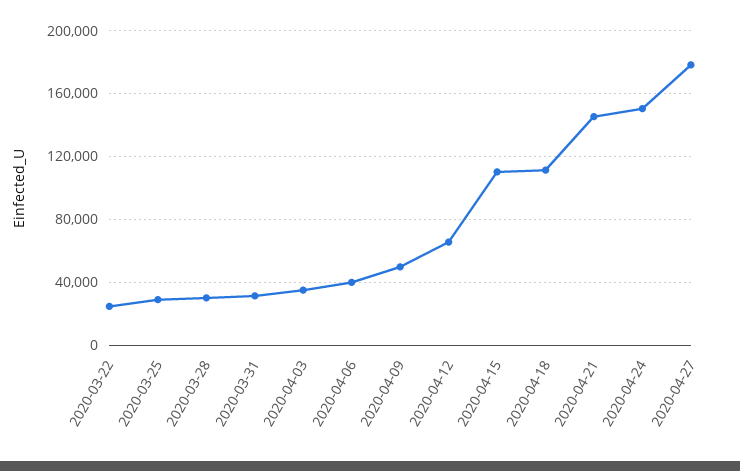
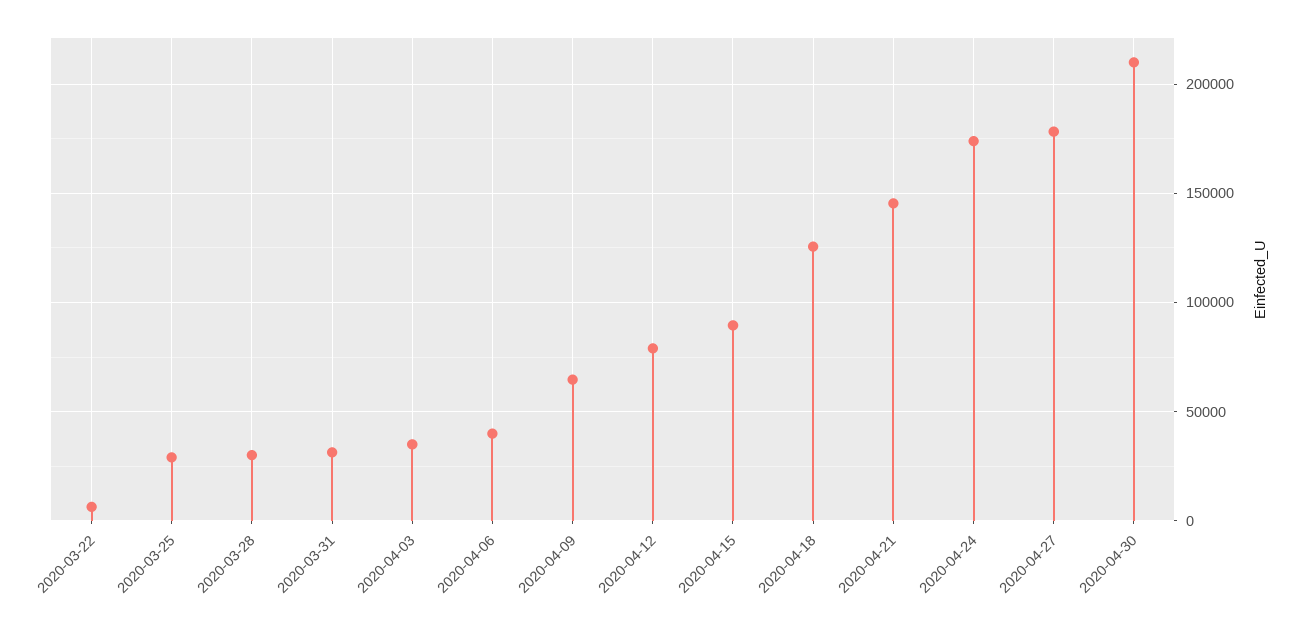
2020-03-22: 25000 -> 5000
2020-04-09: 50000 -> 65000
2020-04-12: 65000 -> 80000
2020-04-15: 110000 -> 90000
2020-04-18: 110000 -> 125000
2020-04-24: 150000 -> 175000
2020-04-30: none -> 210000

